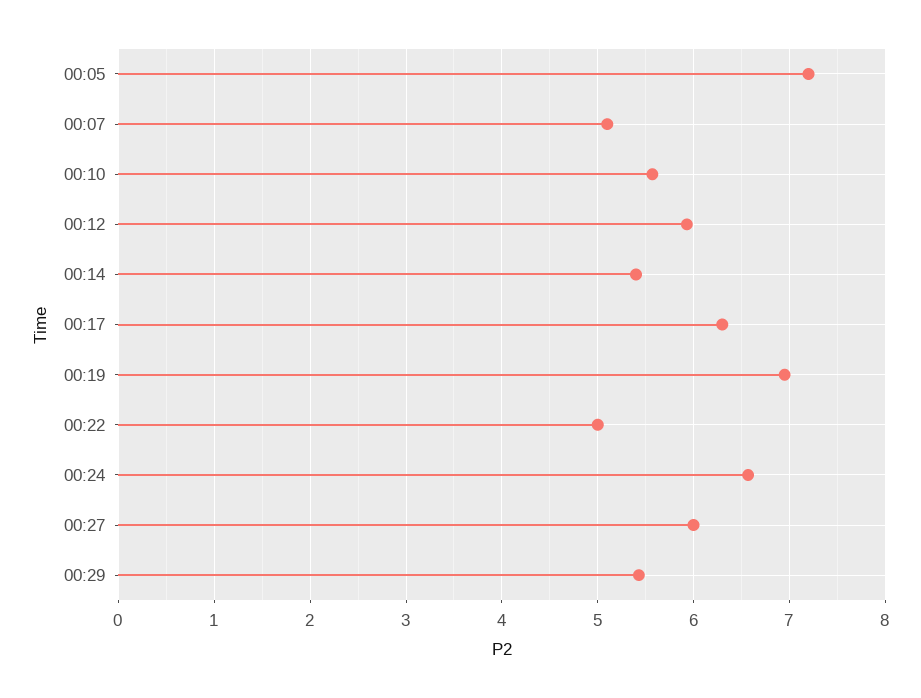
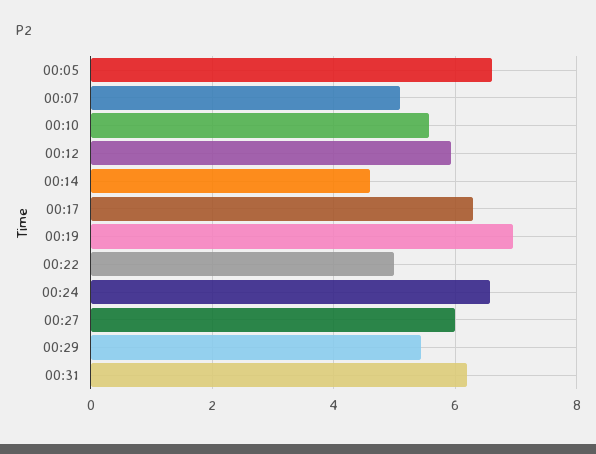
00:05: 7.2 -> 6.6
00:14: 5.4 -> 4.6
00:31: none -> 6.2

